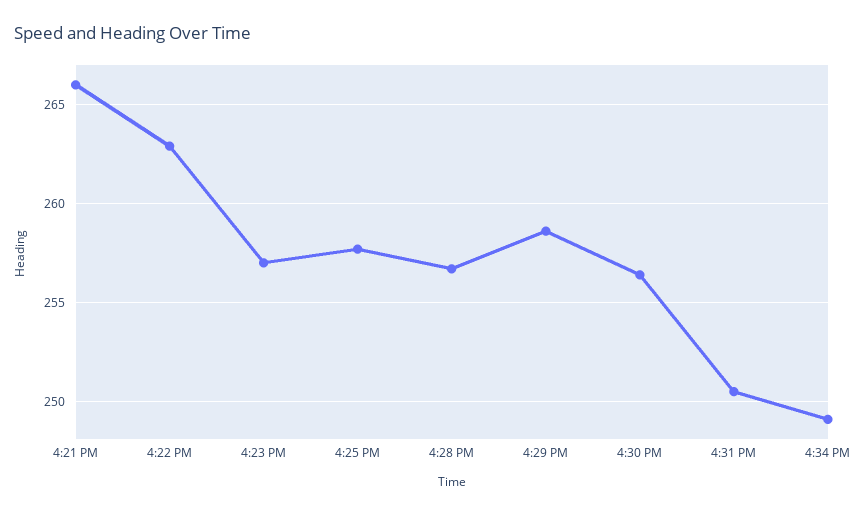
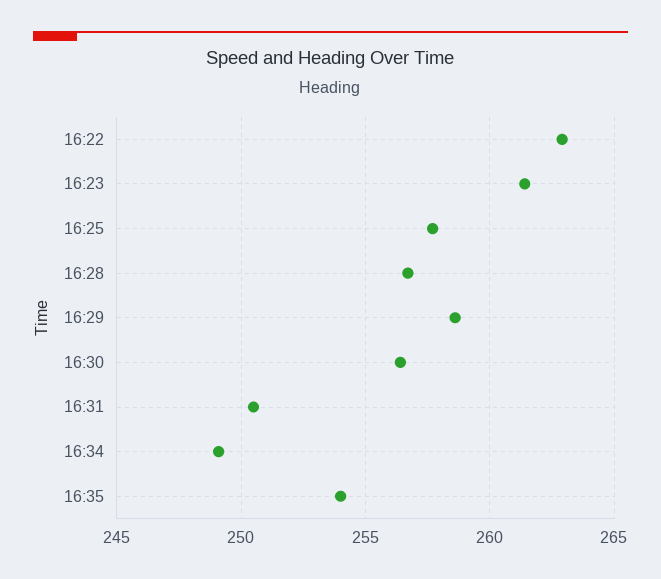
4:21 PM: 266 -> none
4:23 PM: 257 -> 261.5
16:35: none -> 254

